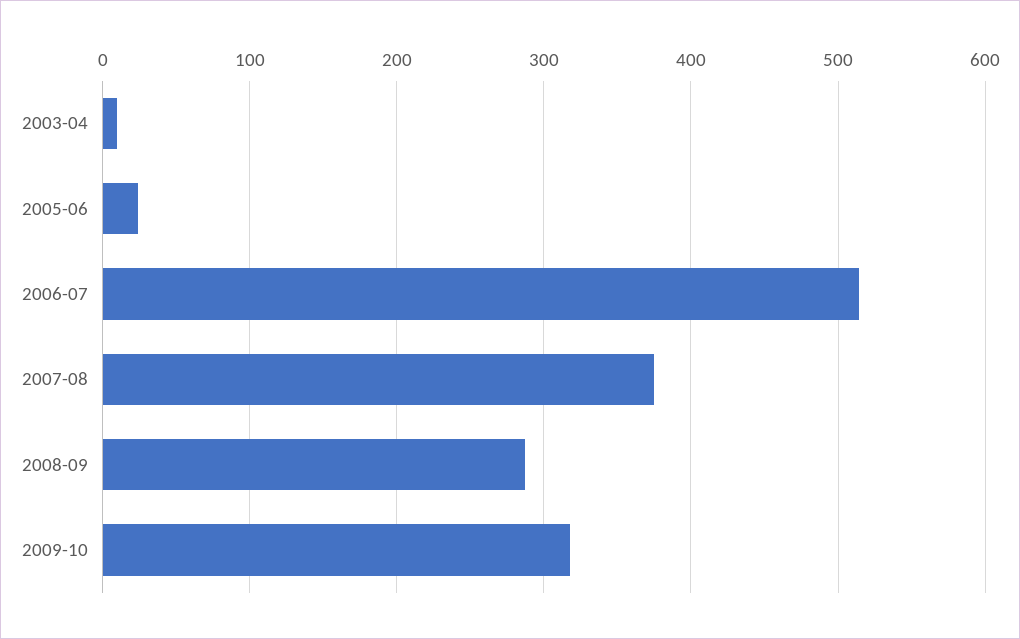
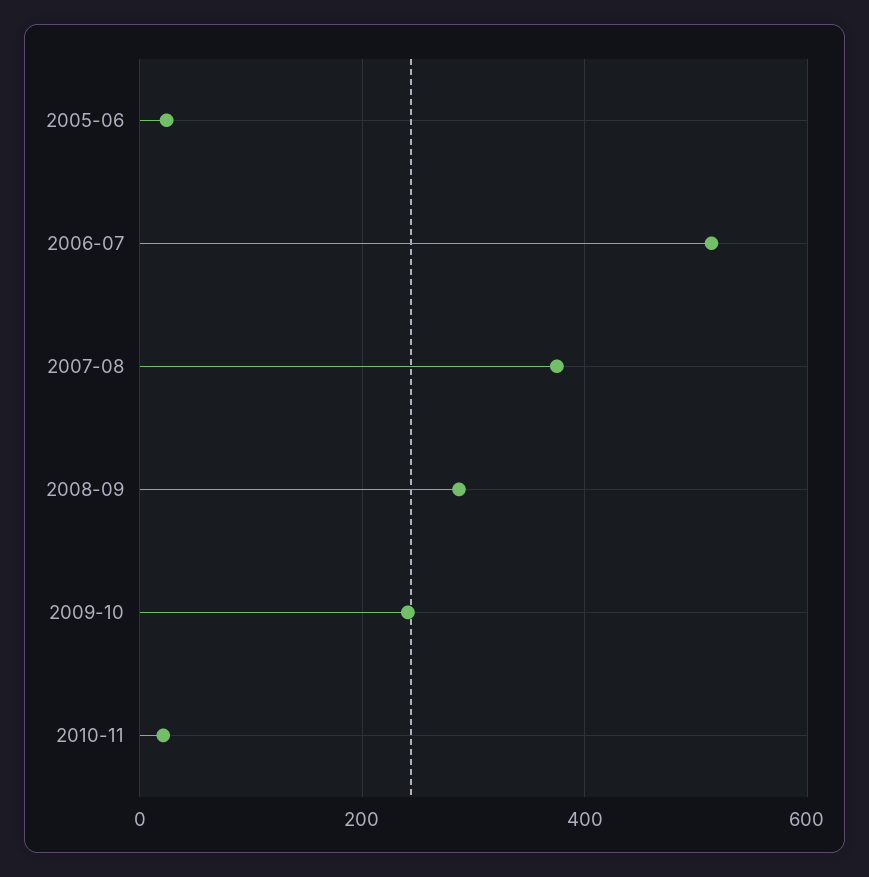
2003-04: 10 -> none
2009-10: 320 -> 240
2010-11: none -> 20

